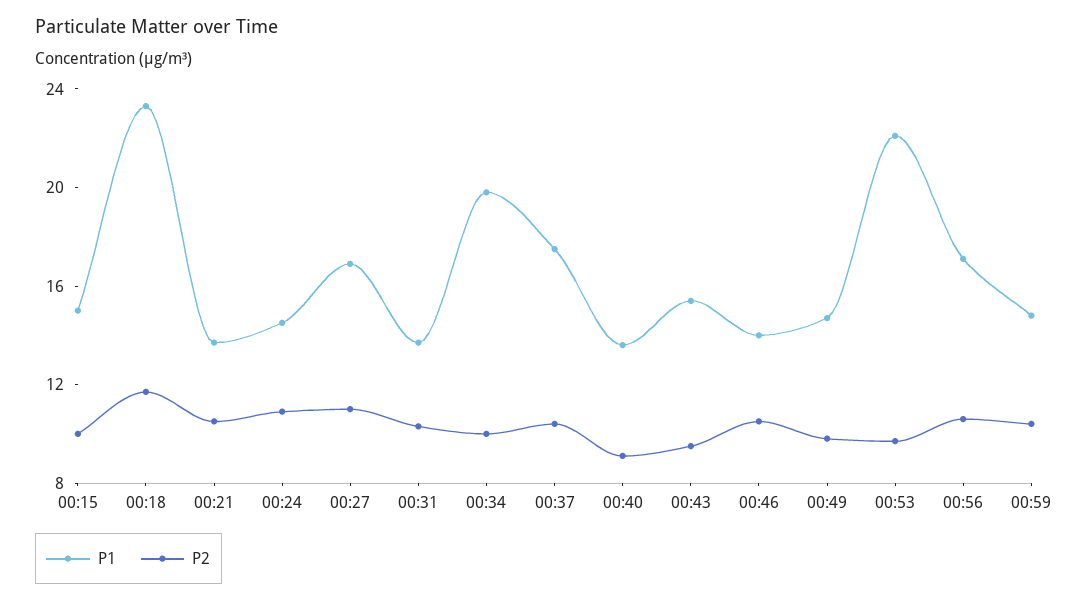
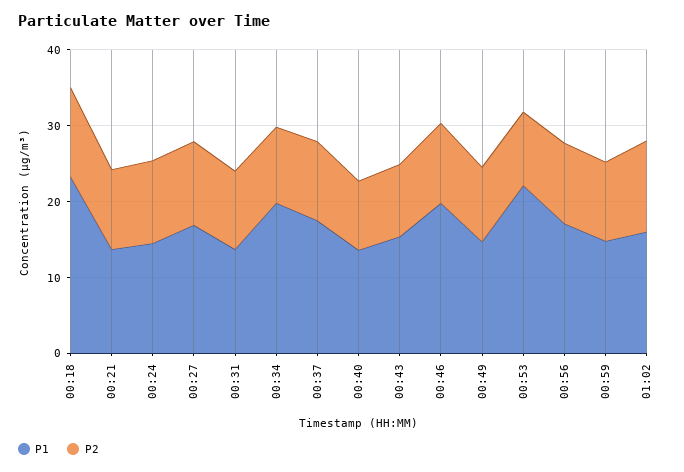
P1, 00:15: 15 -> none
P2, 00:15: 10 -> none
P1, 00:46: 14 -> 20
P1, 01:02: none -> 16
P2, 01:02: none -> 12

